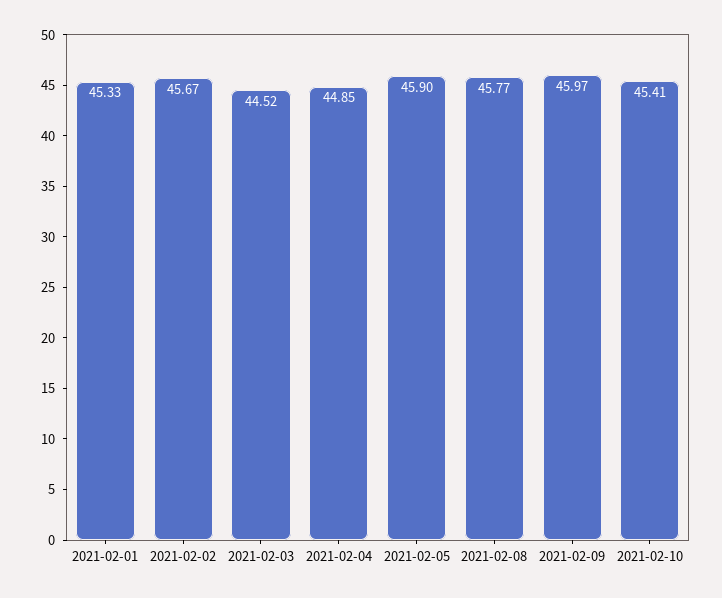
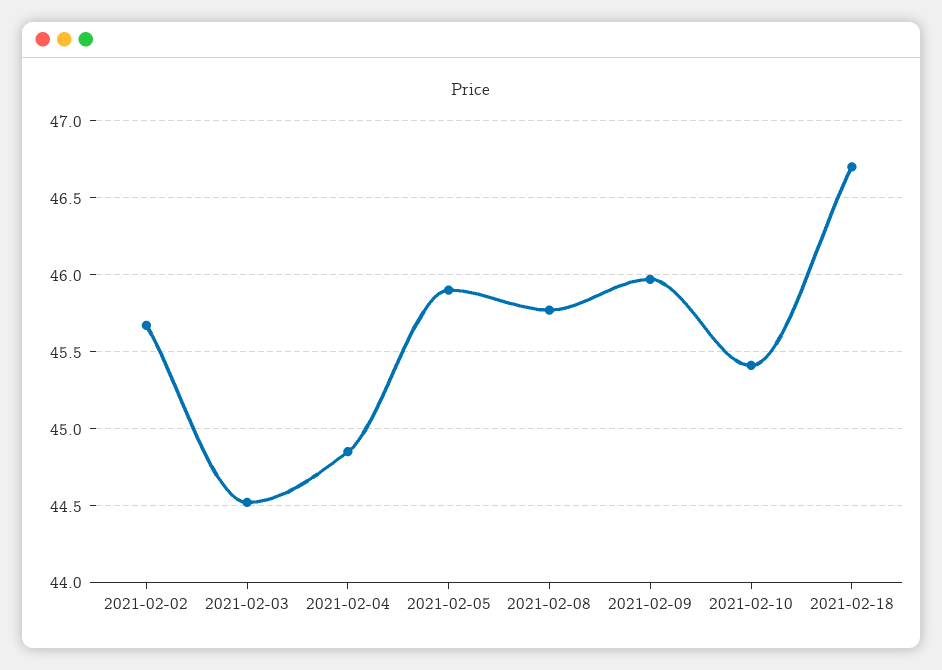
2021-02-01: 45.33 -> none
2021-02-18: none -> 46.7

